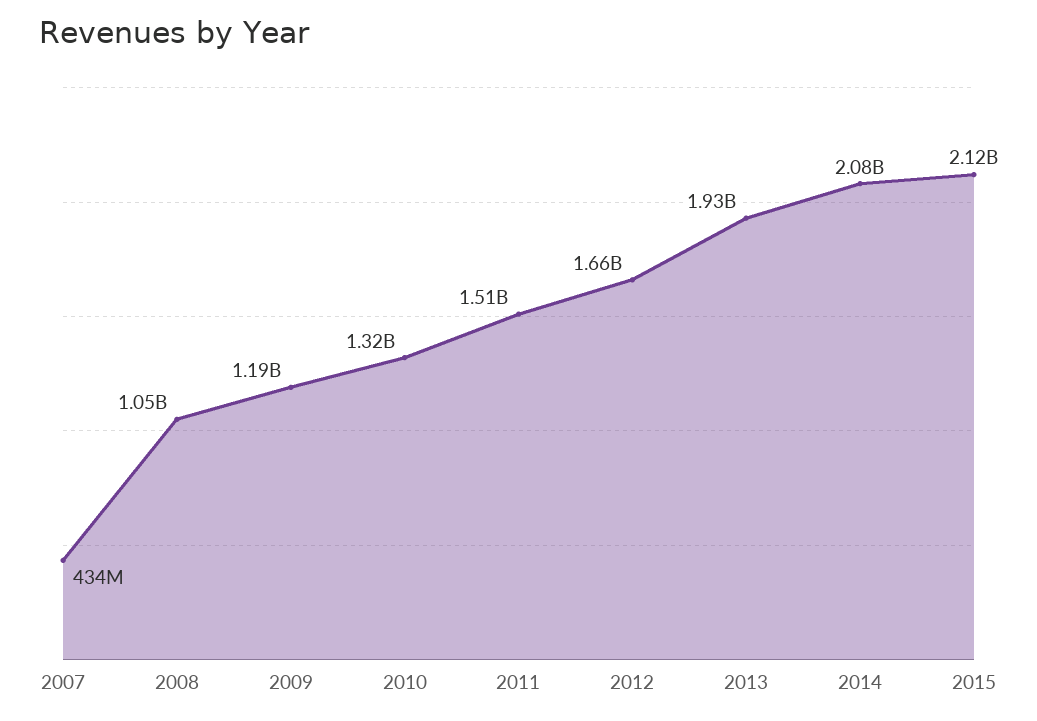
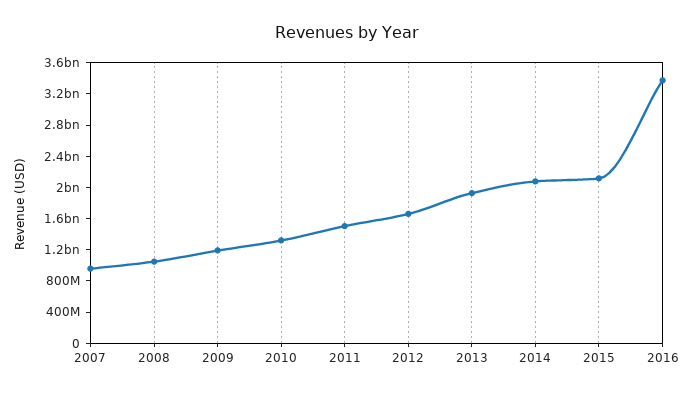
2007: 434000000 -> 1000000000
2016: none -> 3400000000

